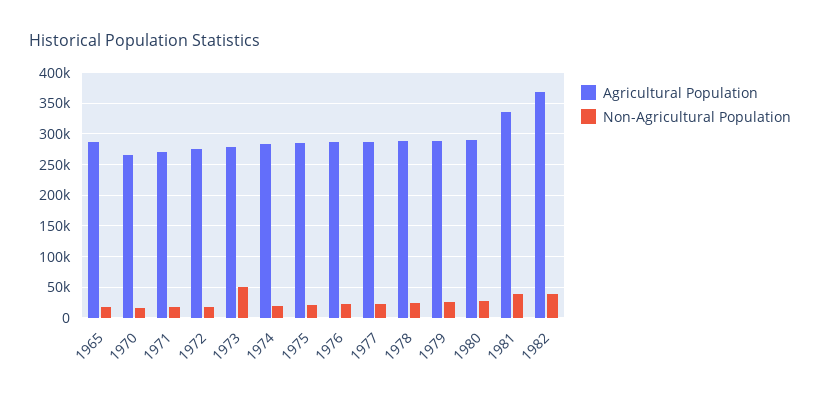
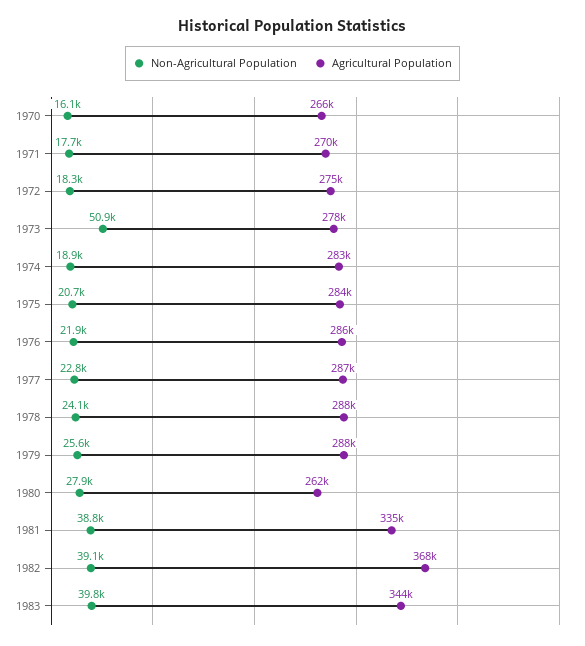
Agricultural Population, 1965: 290000 -> none
Non-Agricultural Population, 1965: 20000 -> none
Agricultural Population, 1980: 290000 -> 262000
Non-Agricultural Population, 1983: none -> 39800
Agricultural Population, 1983: none -> 344000

